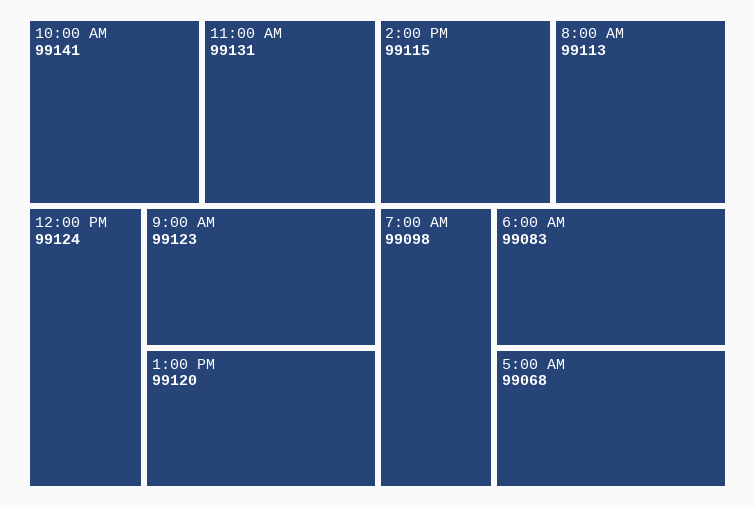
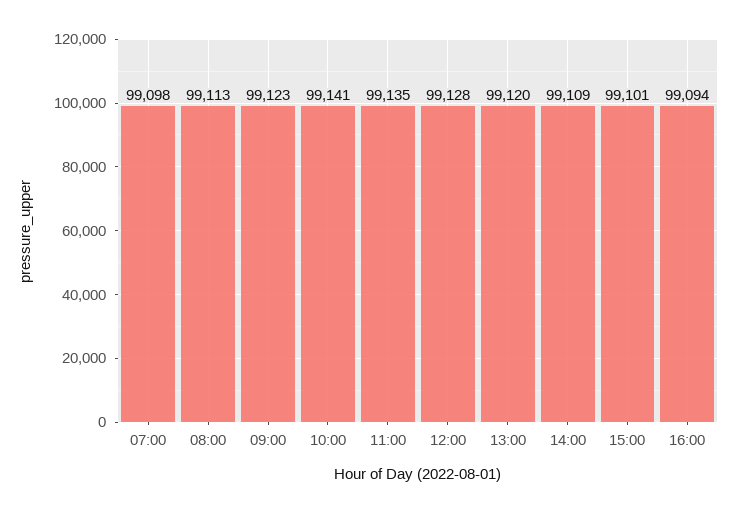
11:00 AM: 99131 -> 99135
12:00 PM: 99124 -> 99128
2:00 PM: 99115 -> 99109
6:00 AM: 99083 -> none
5:00 AM: 99068 -> none
15:00: none -> 99101
16:00: none -> 99094

